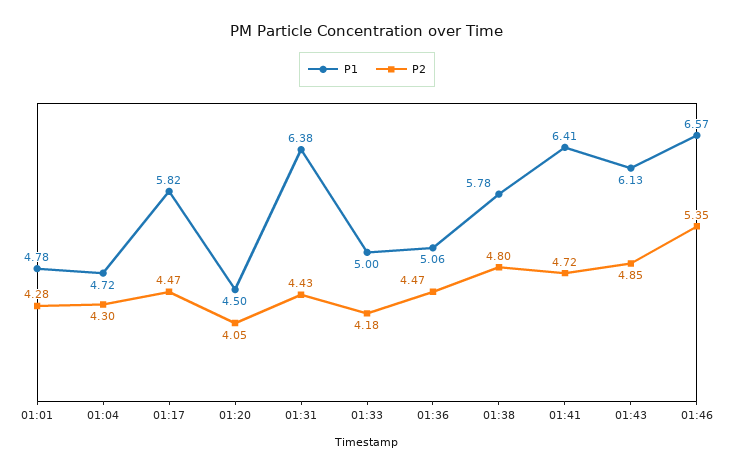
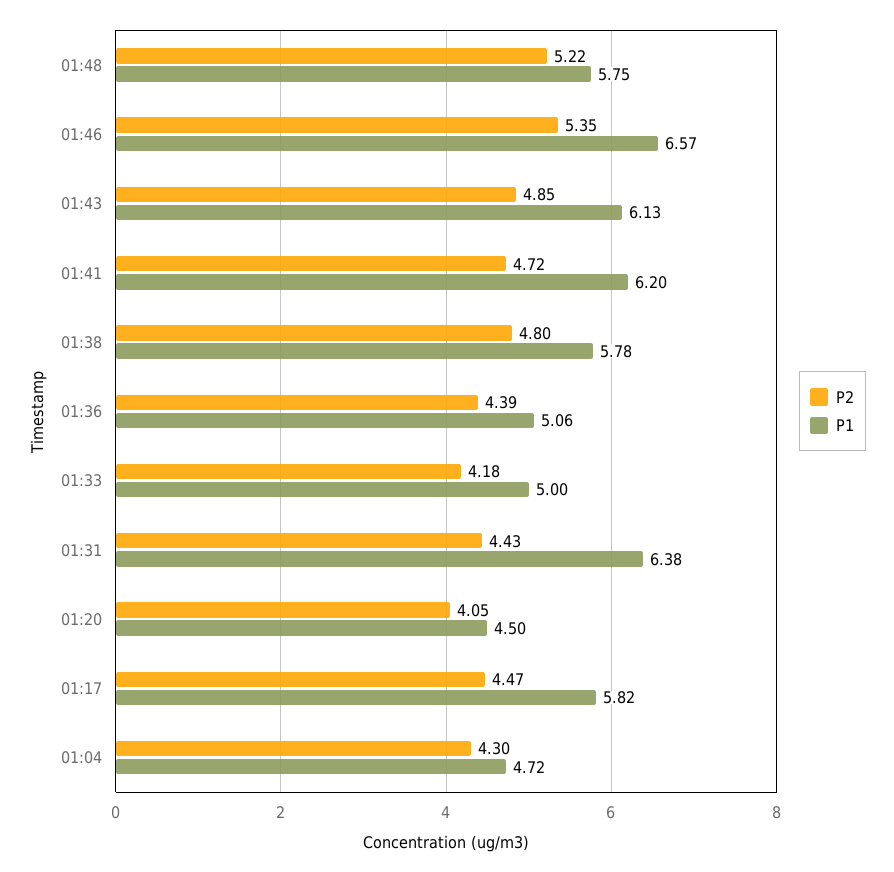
P1, 01:01: 4.78 -> none
P2, 01:01: 4.28 -> none
P2, 01:36: 4.47 -> 4.39
P1, 01:41: 6.41 -> 6.2
P2, 01:48: none -> 5.22
P1, 01:48: none -> 5.75

